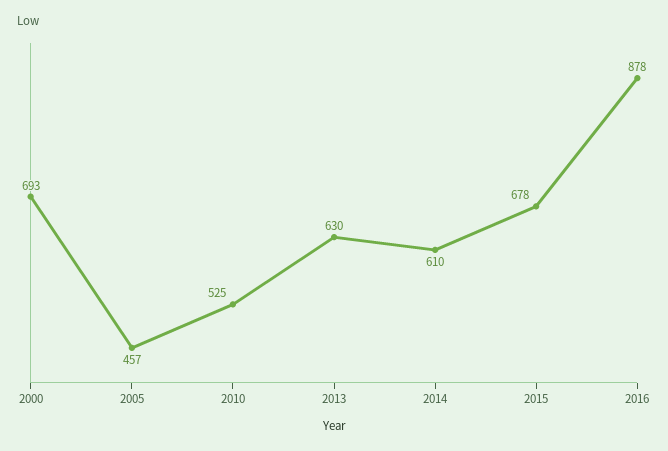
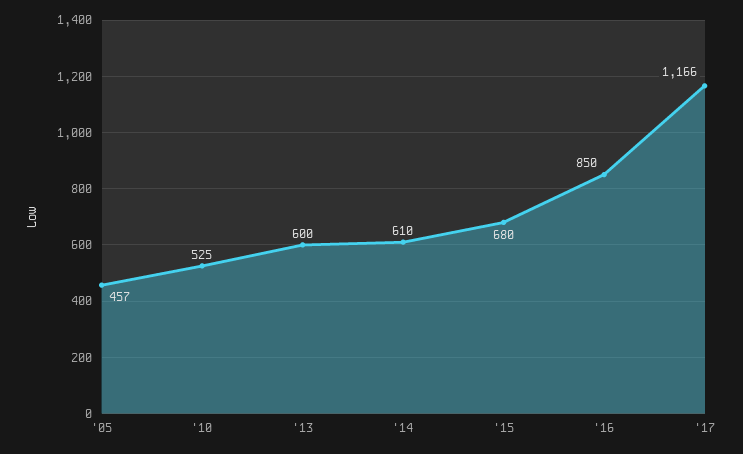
2000: 693 -> none
2013: 630 -> 600
2015: 678 -> 680
2016: 878 -> 850
'17: none -> 1166

